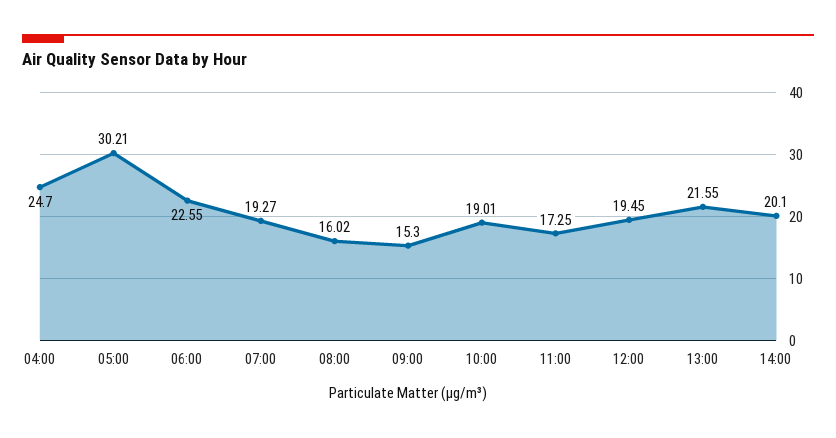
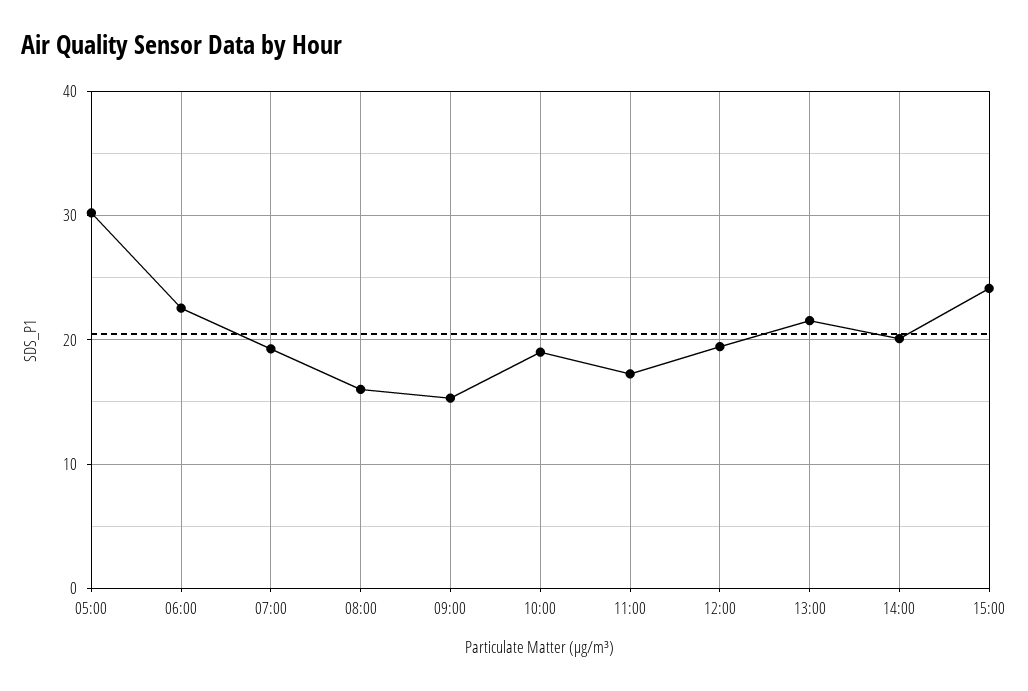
04:00: 24.7 -> none
15:00: none -> 24

